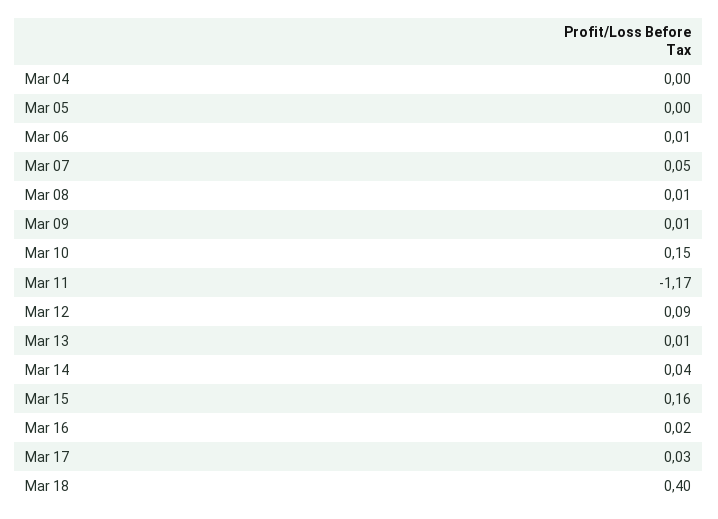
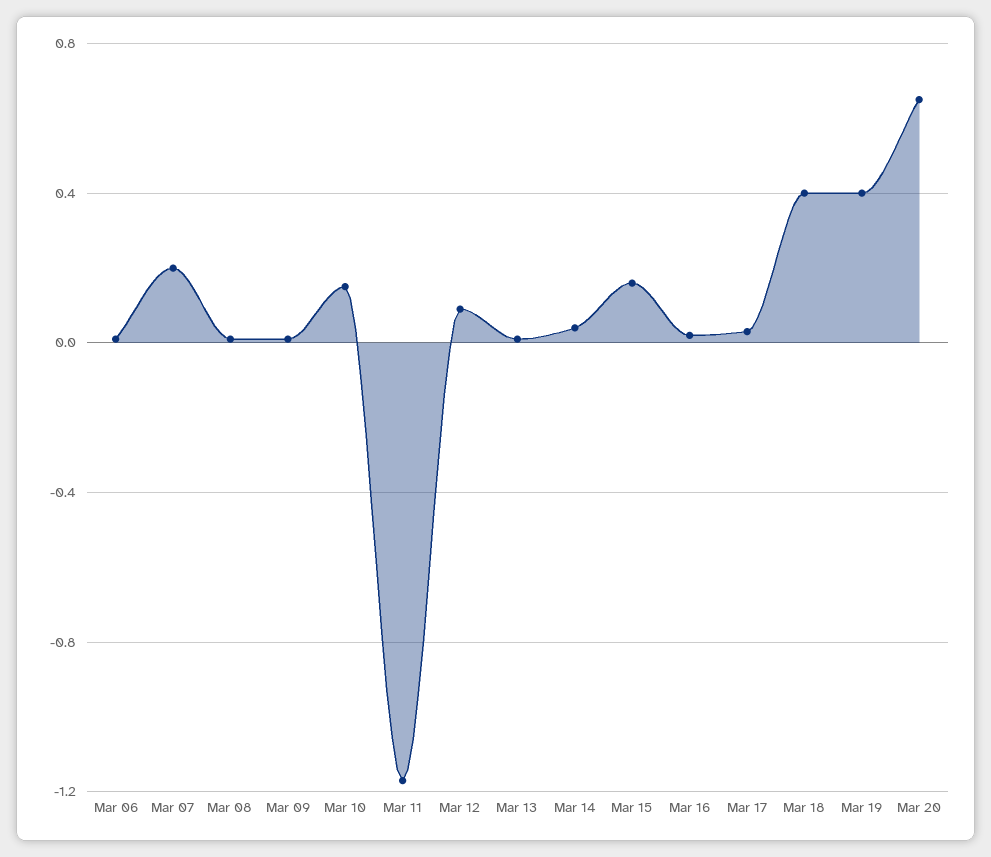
Mar 04: 0 -> none
Mar 05: 0 -> none
Mar 07: 0.05 -> 0.2
Mar 19: none -> 0.4
Mar 20: none -> 0.65

